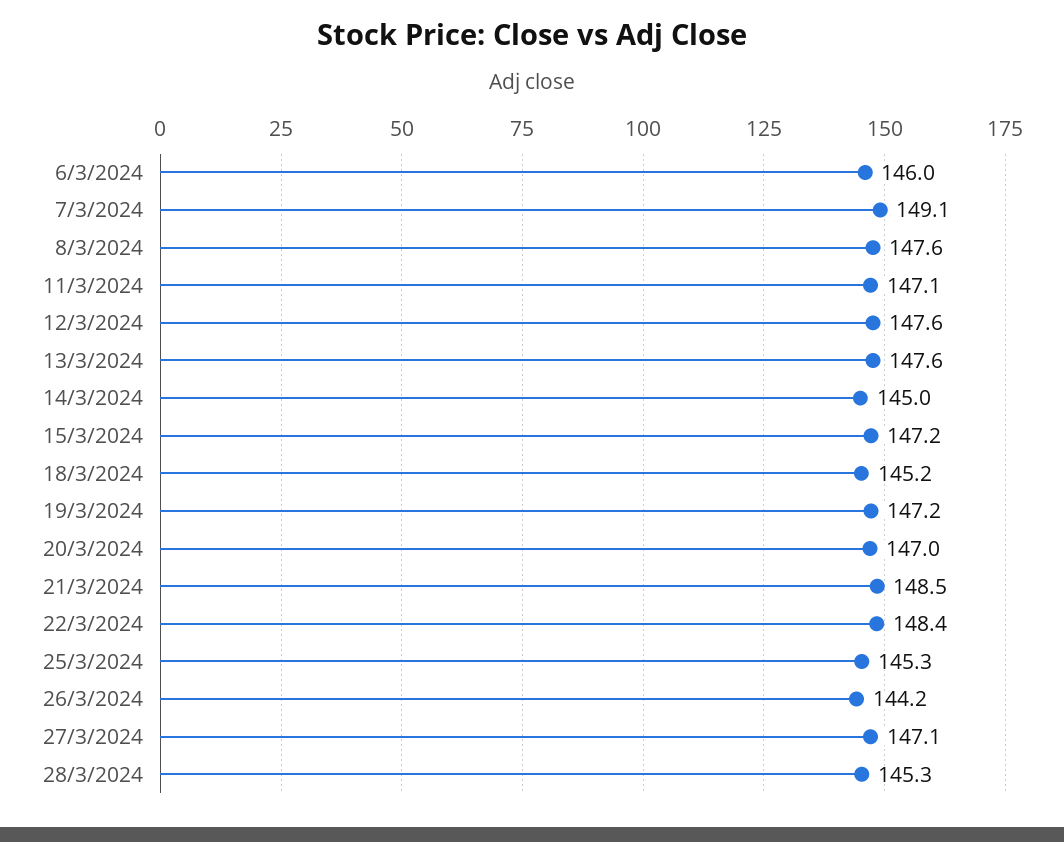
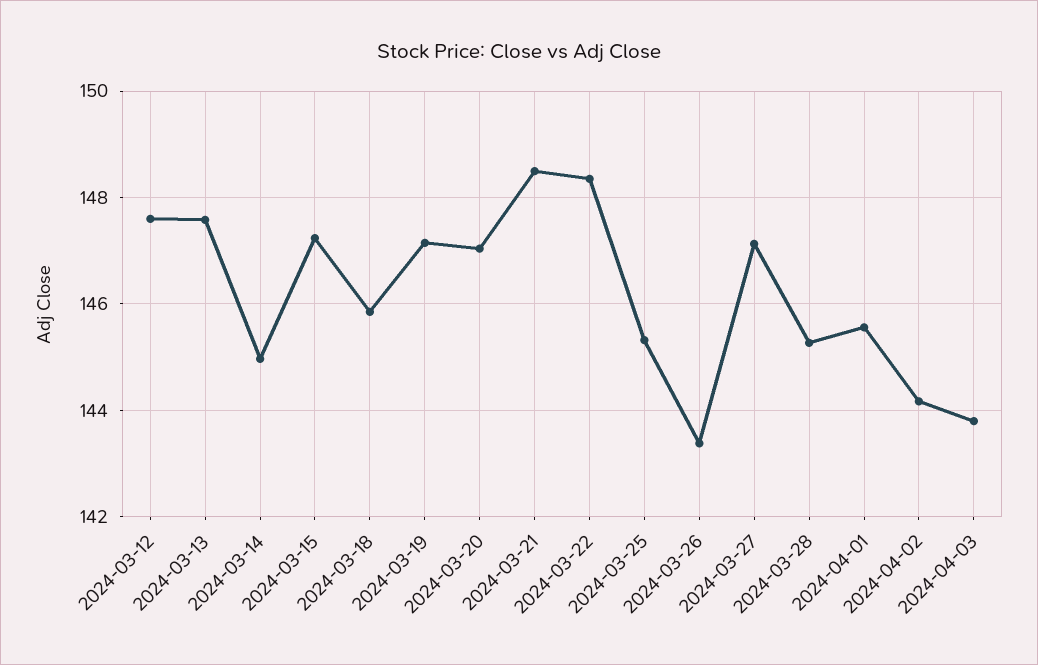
6/3/2024: 146 -> none
7/3/2024: 149.1 -> none
8/3/2024: 147.6 -> none
11/3/2024: 147.1 -> none
18/3/2024: 145.2 -> 145.8
26/3/2024: 144.2 -> 143.4
2024-04-01: none -> 145.6
2024-04-02: none -> 144.2
2024-04-03: none -> 143.8

